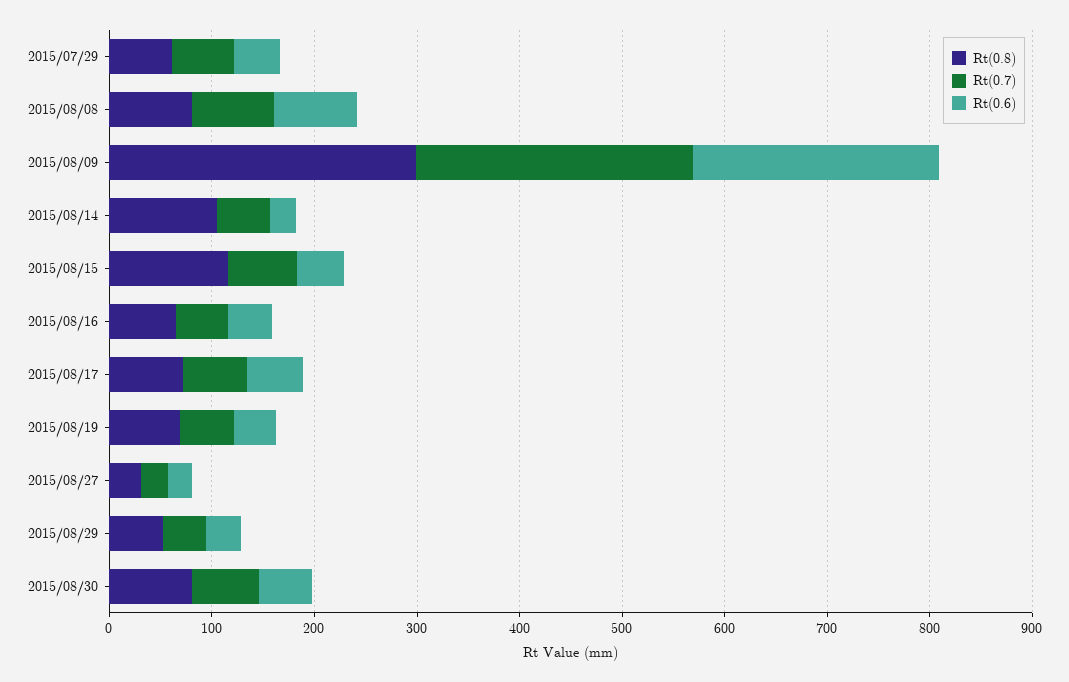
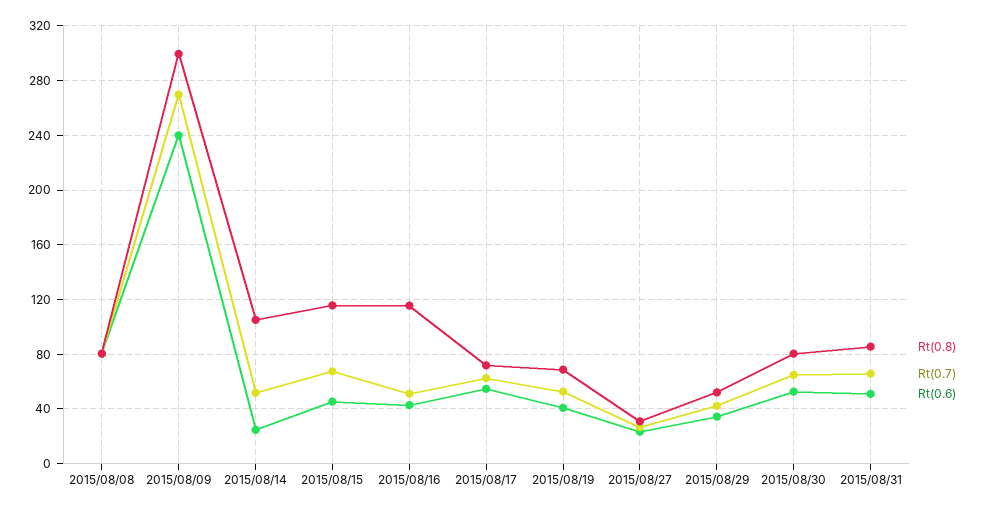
Rt(0.8), 2015/07/29: 60 -> none
Rt(0.7), 2015/07/29: 60 -> none
Rt(0.6), 2015/07/29: 40 -> none
Rt(0.8), 2015/08/16: 60 -> 115
Rt(0.8), 2015/08/31: none -> 85
Rt(0.7), 2015/08/31: none -> 65
Rt(0.6), 2015/08/31: none -> 50

